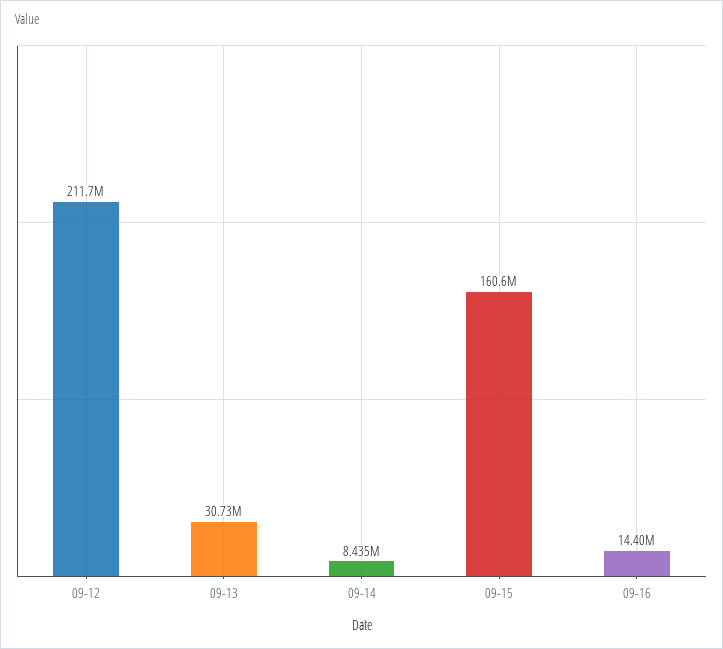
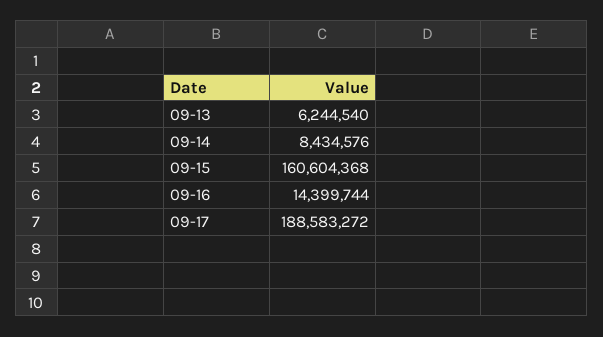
09-12: 211700000 -> none
09-13: 30730000 -> 6244540
09-17: none -> 188583272

